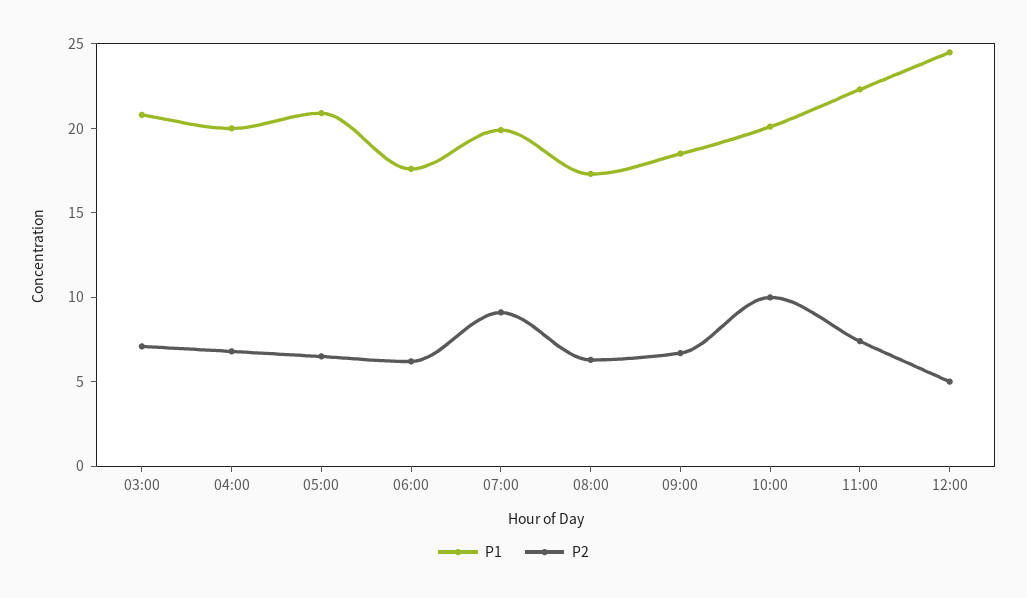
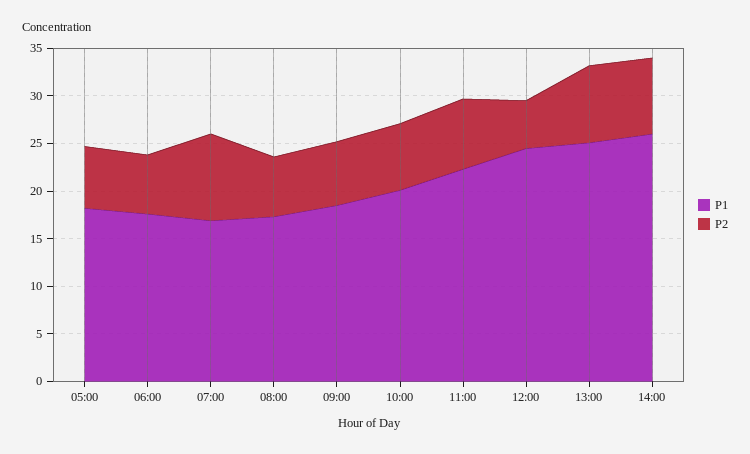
P1, 03:00: 21 -> none
P2, 03:00: 7 -> none
P1, 04:00: 20 -> none
P2, 04:00: 7 -> none
P1, 05:00: 21 -> 18
P1, 07:00: 20 -> 17
P2, 10:00: 10 -> 7
P1, 13:00: none -> 25
P2, 13:00: none -> 8
P1, 14:00: none -> 26
P2, 14:00: none -> 8

